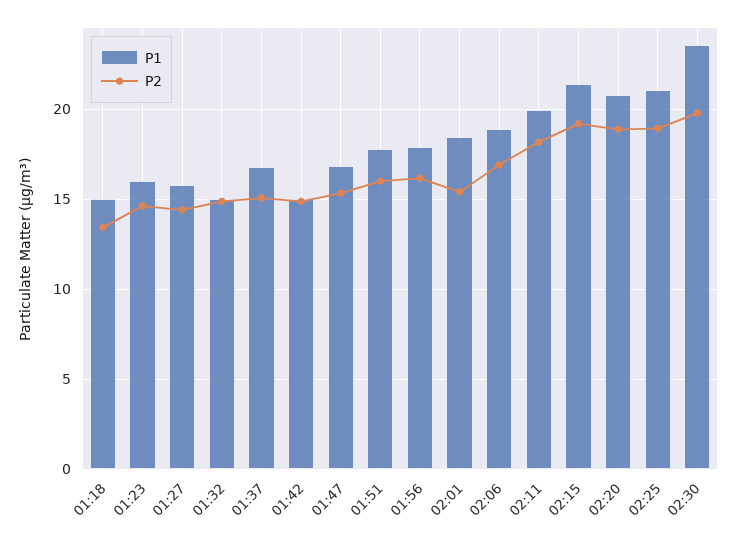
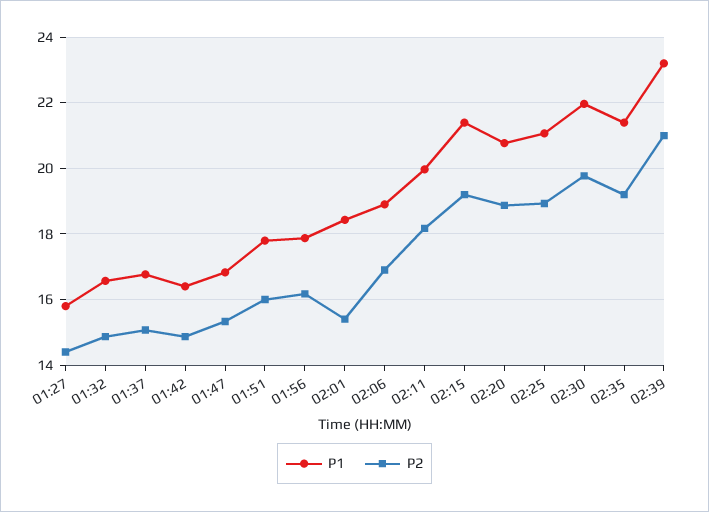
P1, 01:18: 15 -> none
P2, 01:18: 13.5 -> none
P1, 01:23: 16 -> none
P2, 01:23: 14.5 -> none
P1, 01:32: 15 -> 16.6
P1, 01:42: 15 -> 16.4
P1, 02:30: 23.5 -> 22
P1, 02:35: none -> 21.4
P2, 02:35: none -> 19.2
P1, 02:39: none -> 23.2
P2, 02:39: none -> 21

